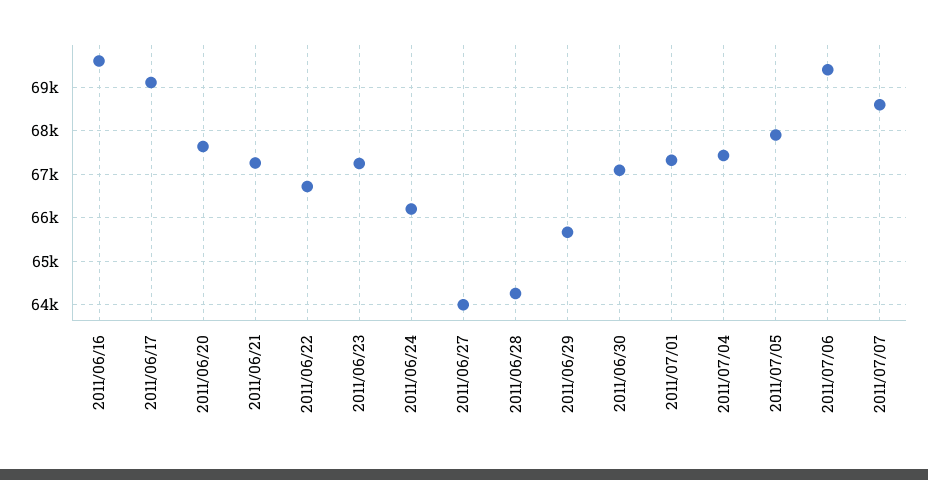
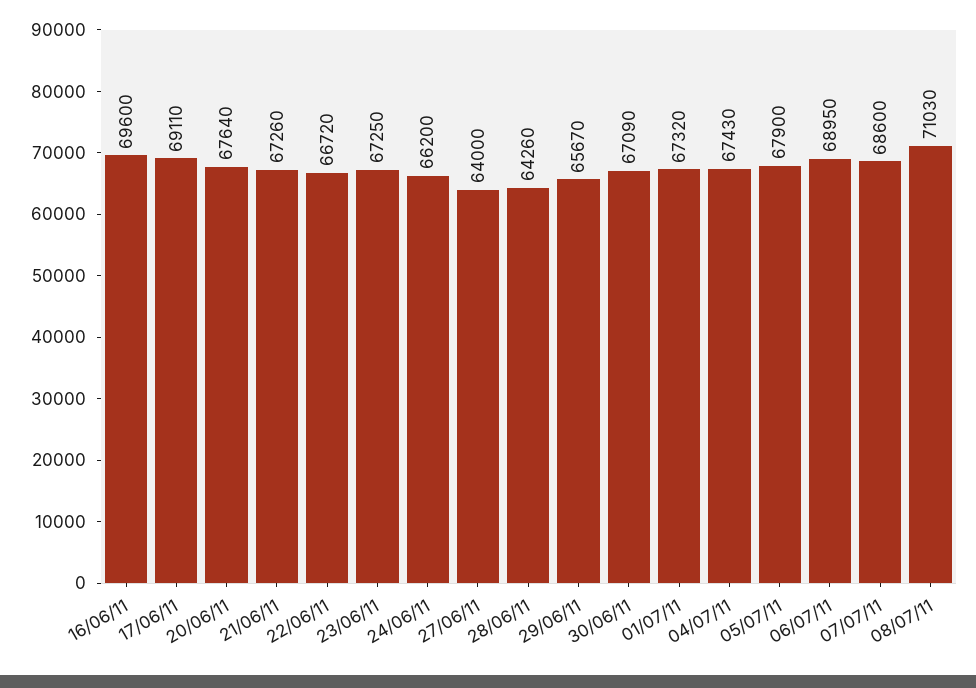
2011/07/06: 69400 -> 68950
08/07/11: none -> 71030

